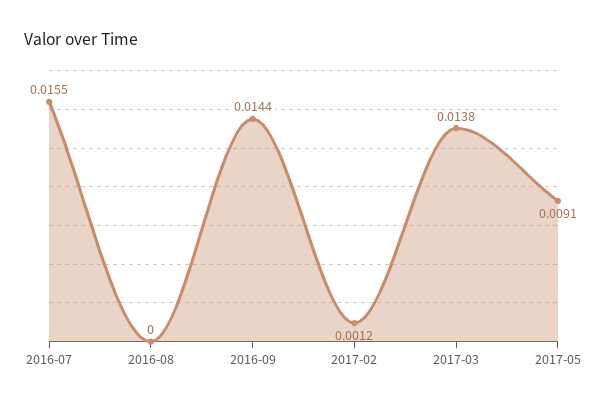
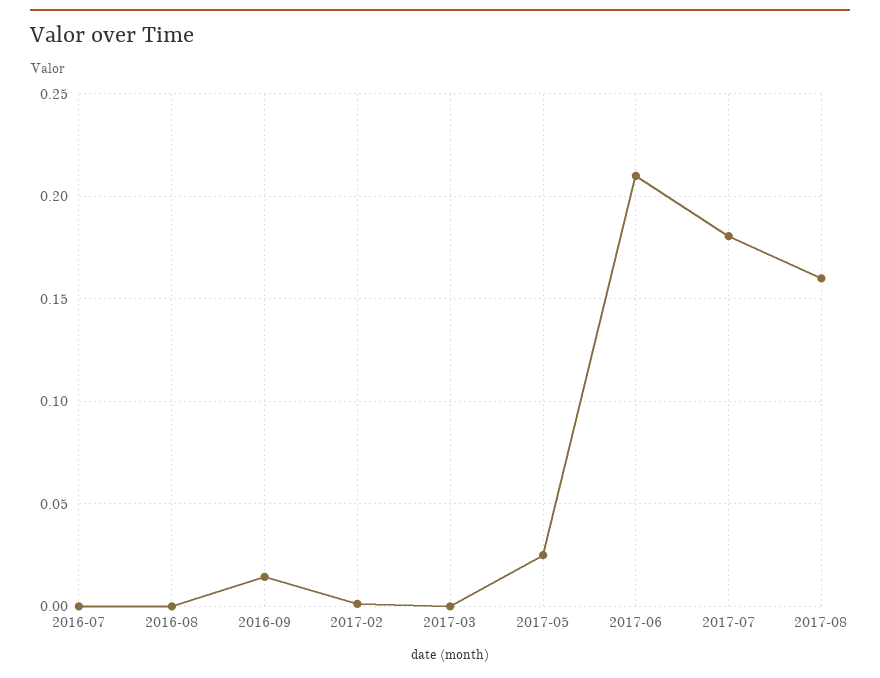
2016-07: 0.0155 -> 0
2017-03: 0.0138 -> 0
2017-05: 0.0091 -> 0.025
2017-06: none -> 0.21
2017-07: none -> 0.18
2017-08: none -> 0.16

